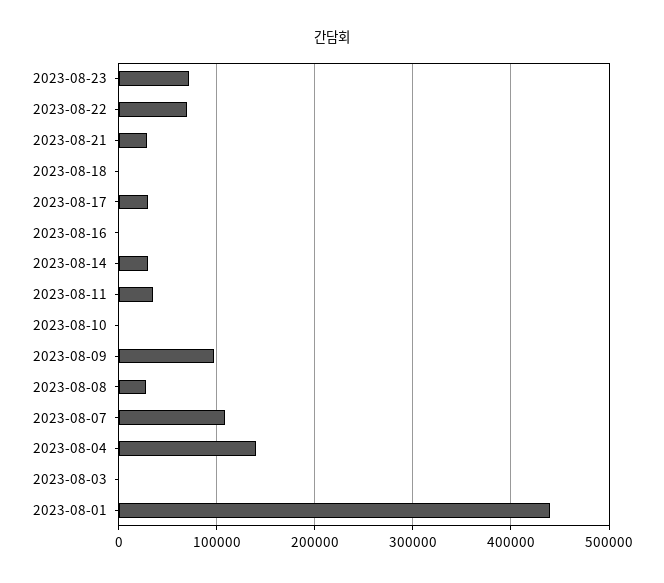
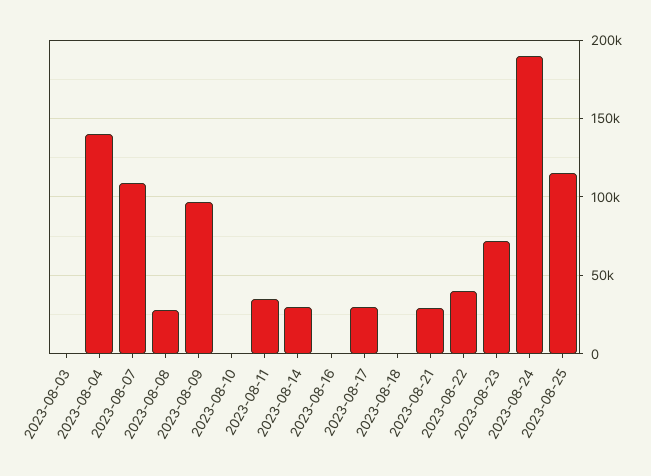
2023-08-22: 70000 -> 40000
2023-08-01: 440000 -> none
2023-08-24: none -> 190000
2023-08-25: none -> 115000

